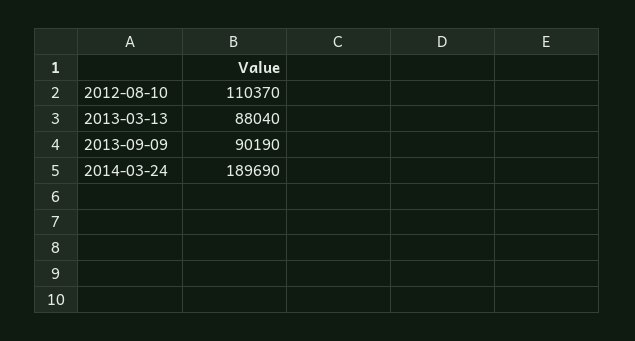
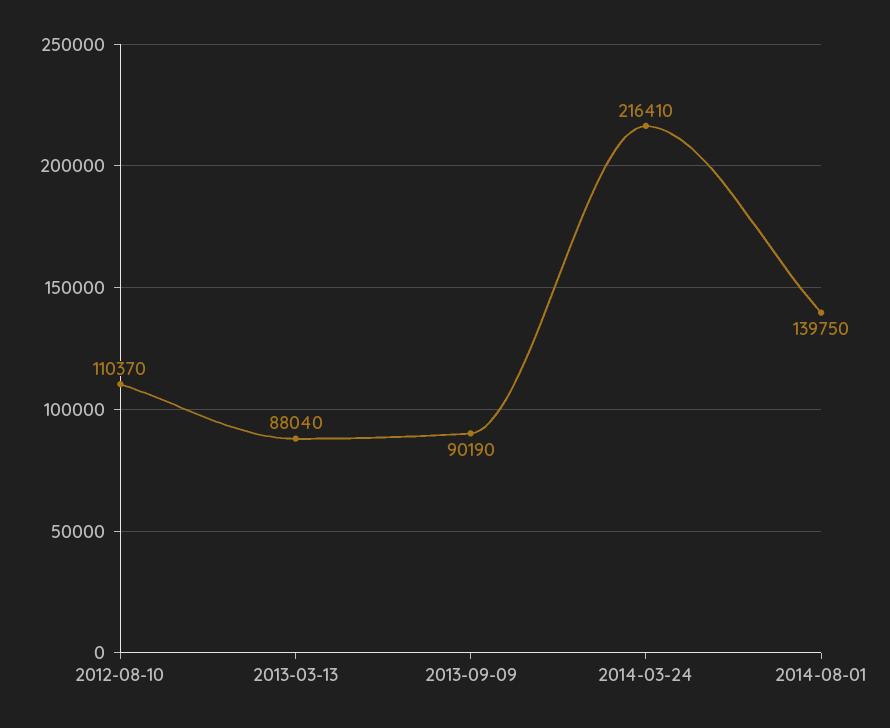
2014-03-24: 189690 -> 216410
2014-08-01: none -> 139750

